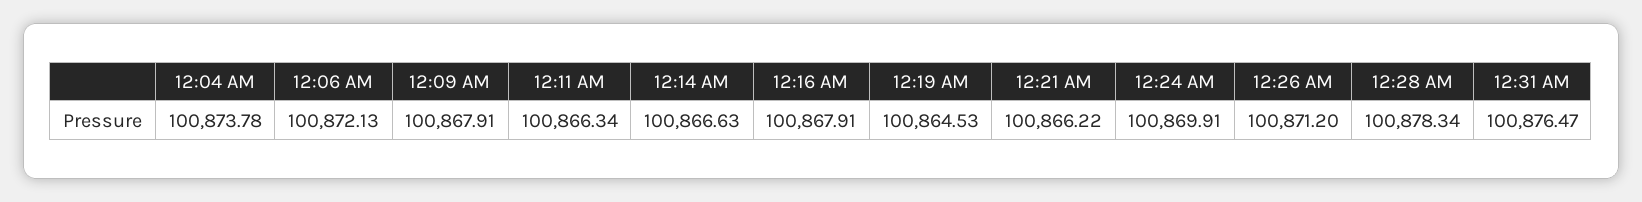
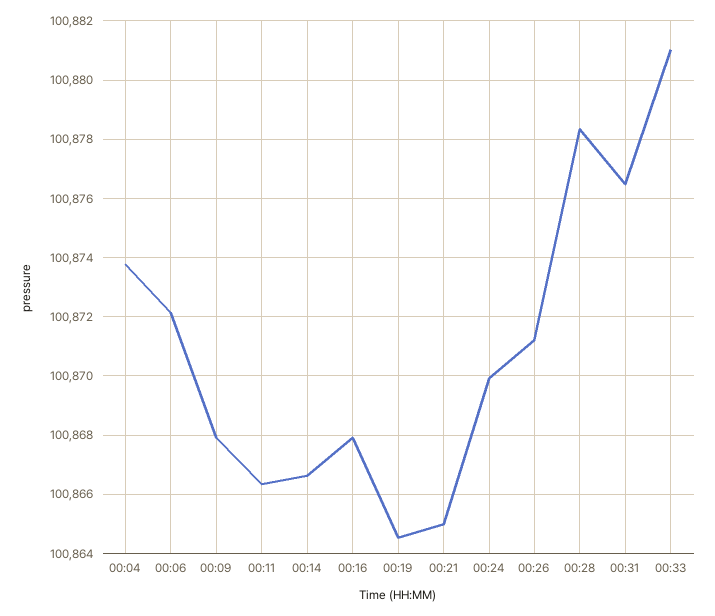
12:21 AM: 100866.22 -> 100865
00:33: none -> 100881

